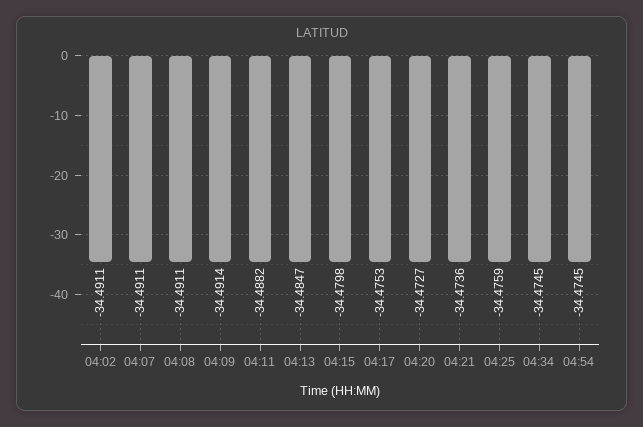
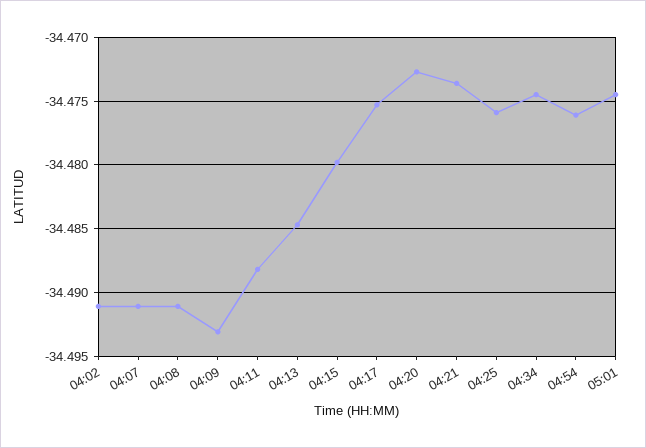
04:09: -34.4914 -> -34.493
04:54: -34.4745 -> -34.476
05:01: none -> -34.4745

